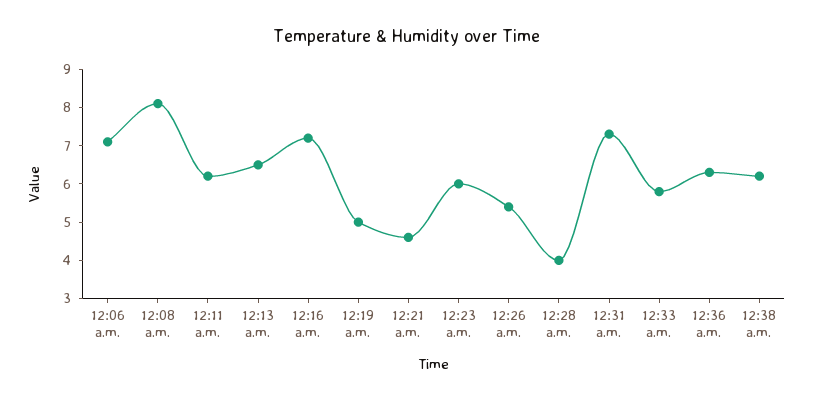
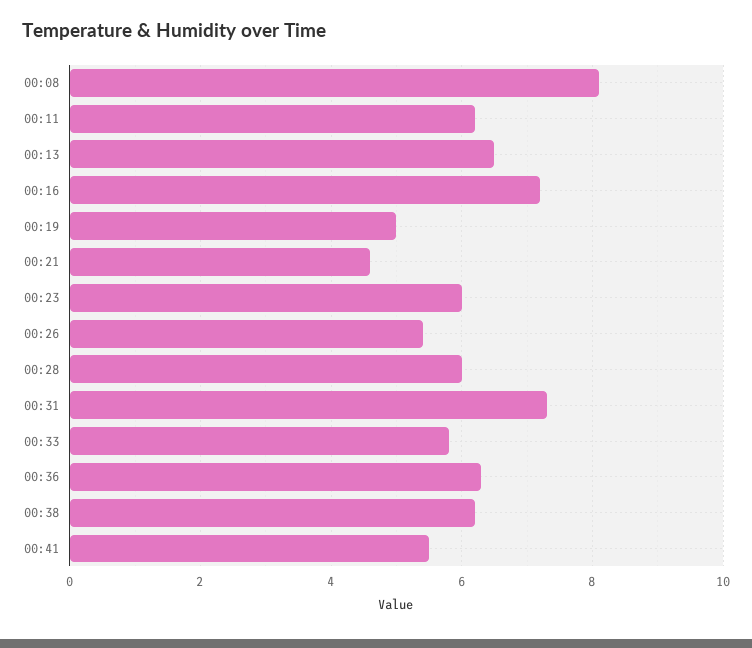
12:06 a.m.: 7 -> none
12:28 a.m.: 4 -> 6
00:41: none -> 5.5

